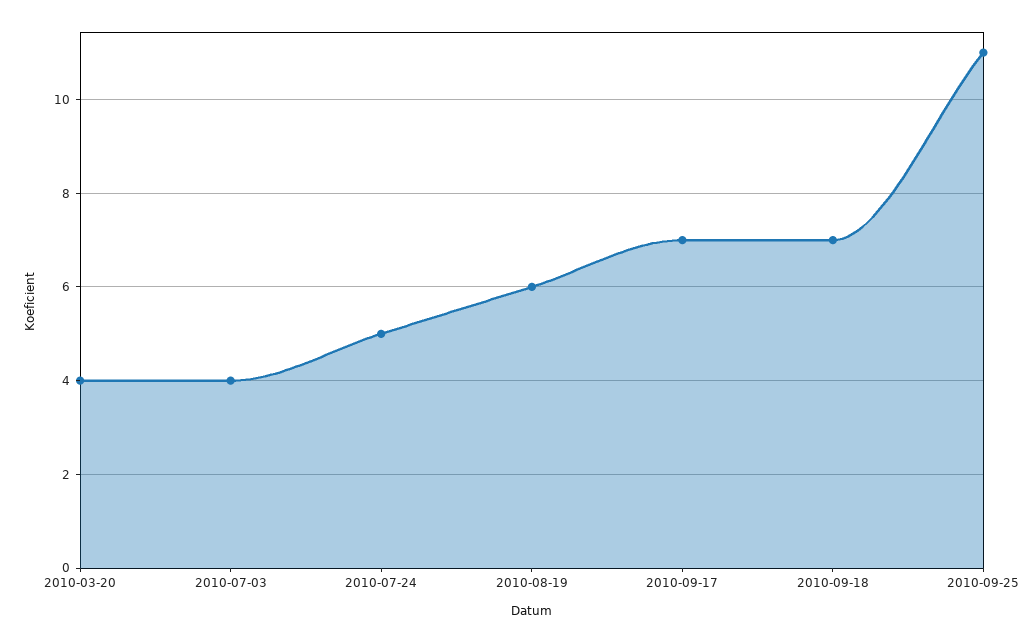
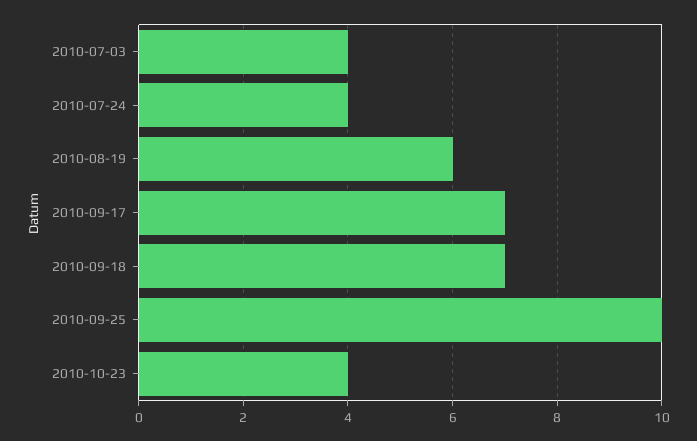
2010-03-20: 4 -> none
2010-07-24: 5 -> 4
2010-09-25: 11 -> 10
2010-10-23: none -> 4

